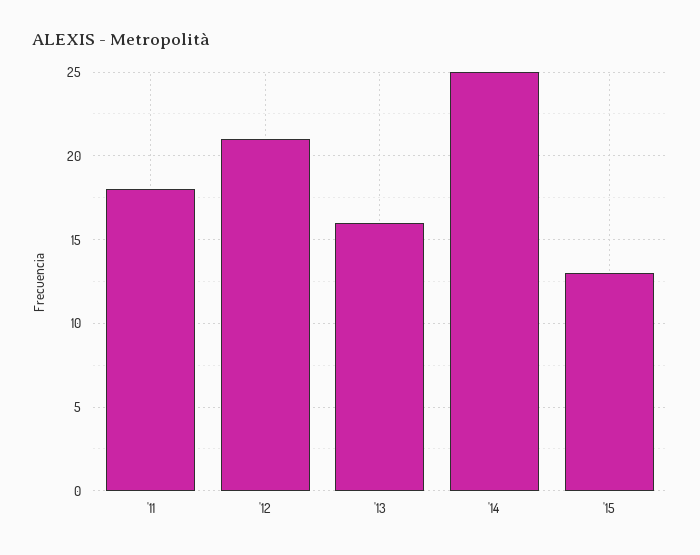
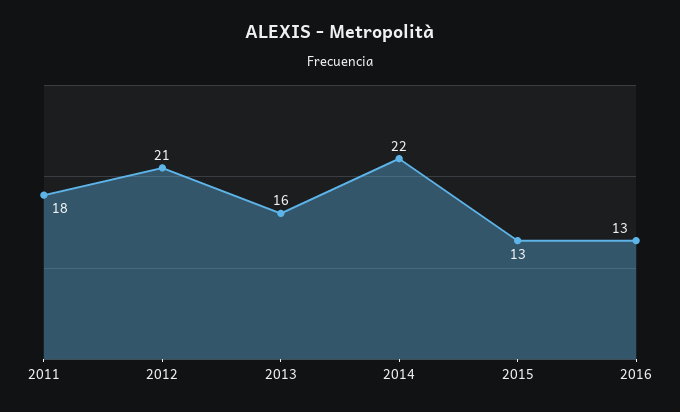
'14: 25 -> 22
2016: none -> 13

